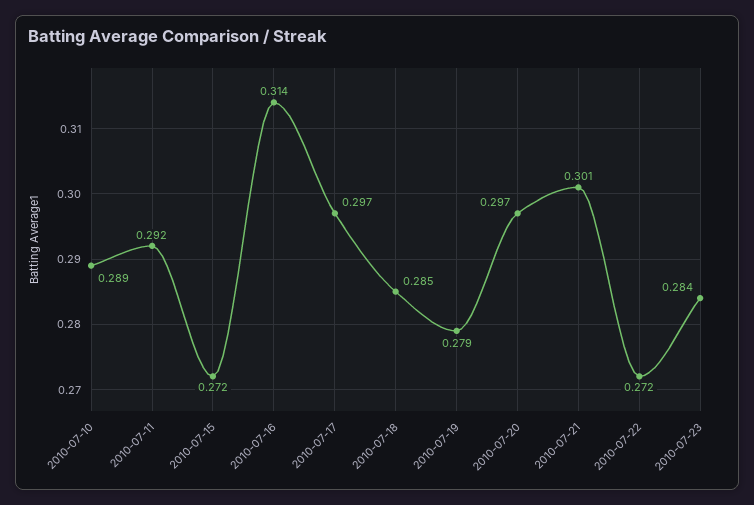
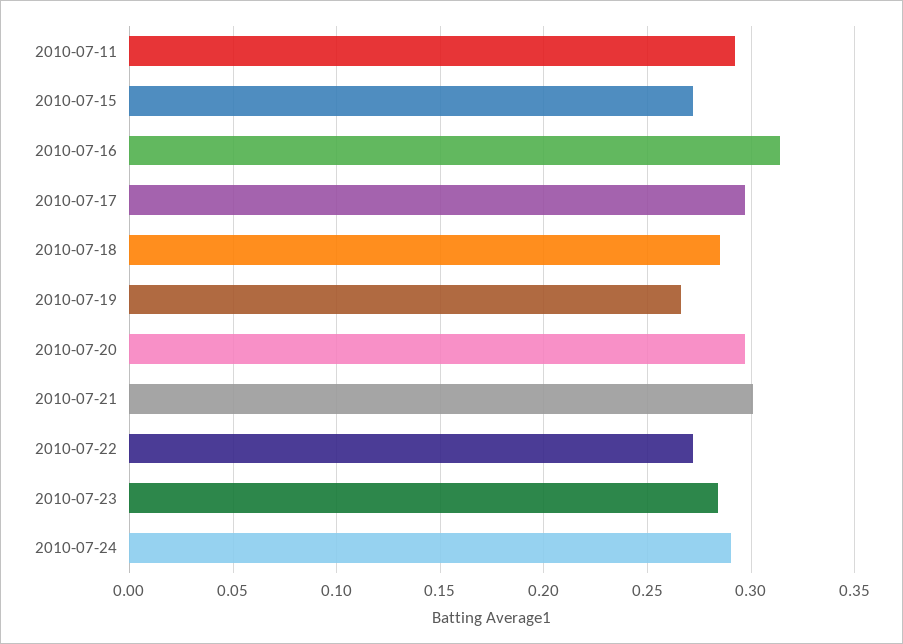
2010-07-10: 0.289 -> none
2010-07-19: 0.279 -> 0.265
2010-07-24: none -> 0.29

